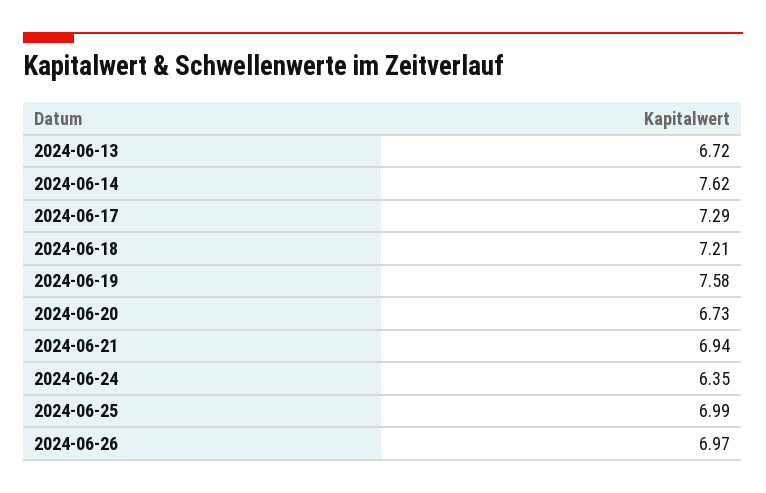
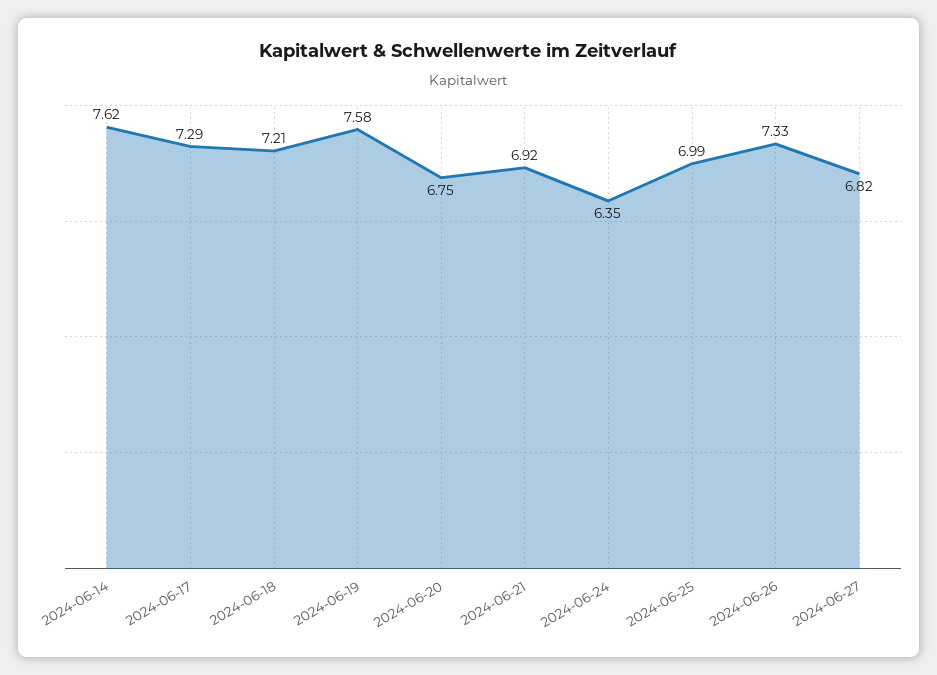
2024-06-13: 6.72 -> none
2024-06-20: 6.73 -> 6.75
2024-06-21: 6.94 -> 6.92
2024-06-26: 6.97 -> 7.33
2024-06-27: none -> 6.82

